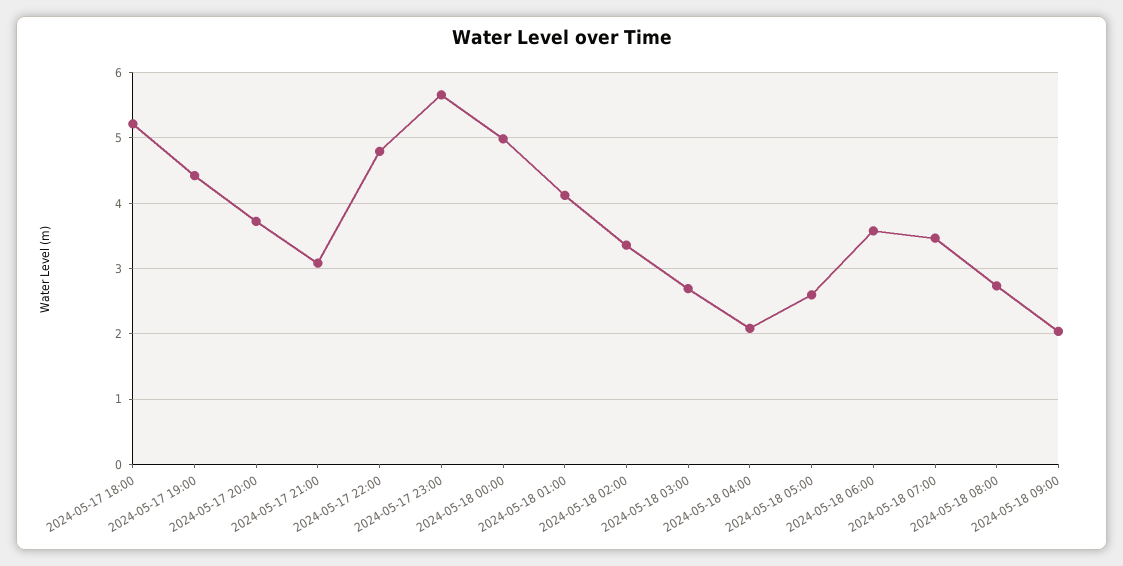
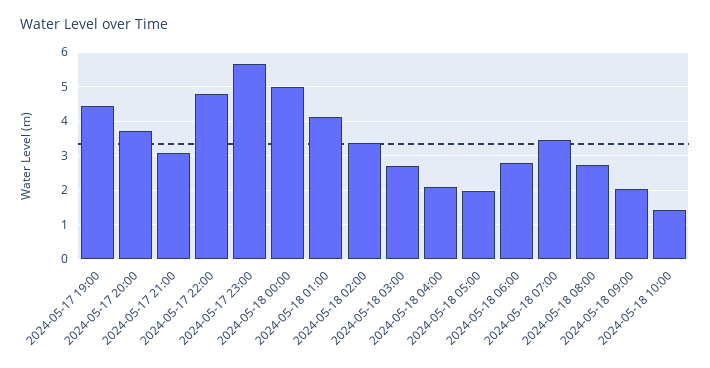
2024-05-17 18:00: 5.2 -> none
2024-05-18 05:00: 2.6 -> 2
2024-05-18 06:00: 3.6 -> 2.8
2024-05-18 10:00: none -> 1.4

